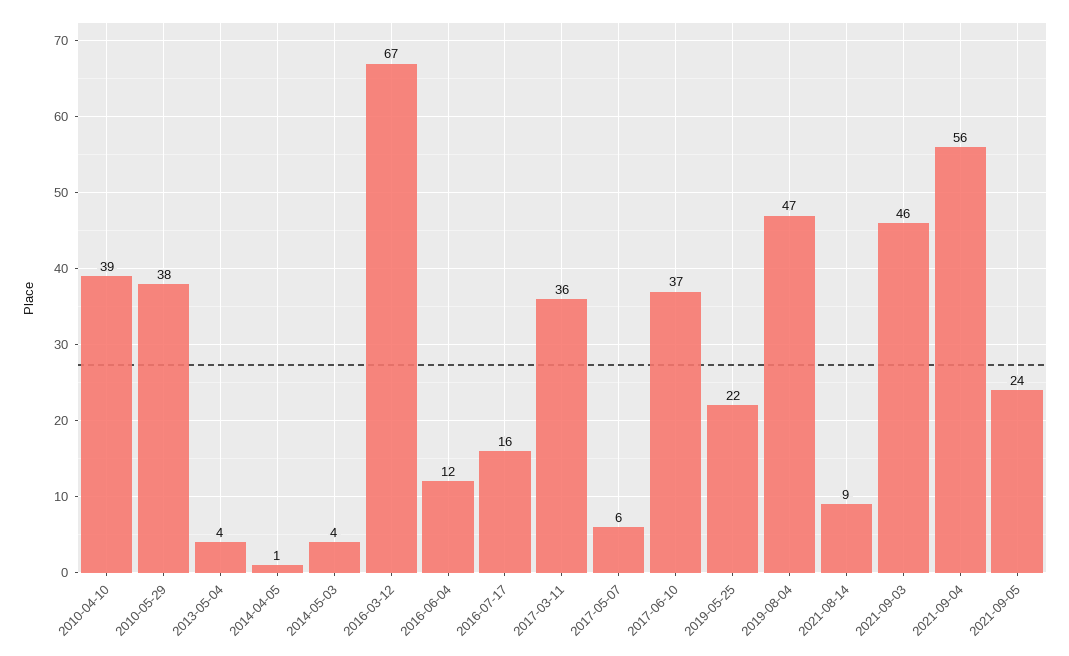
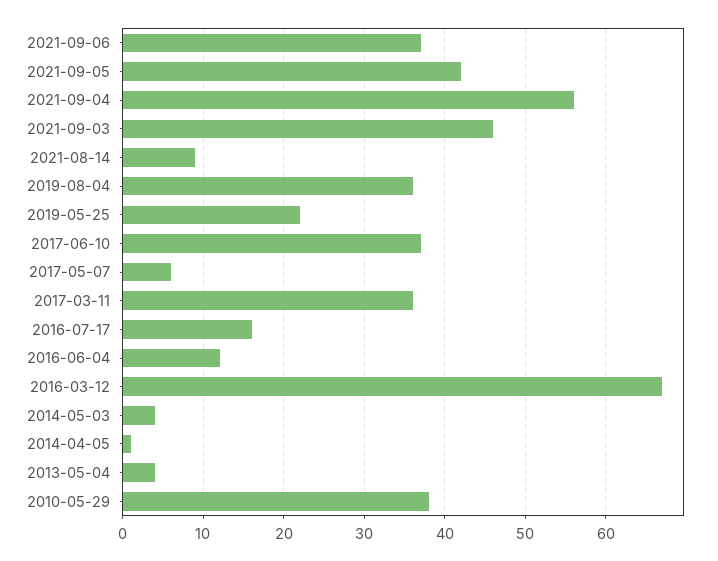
2010-04-10: 39 -> none
2019-08-04: 47 -> 36
2021-09-05: 24 -> 42
2021-09-06: none -> 37

